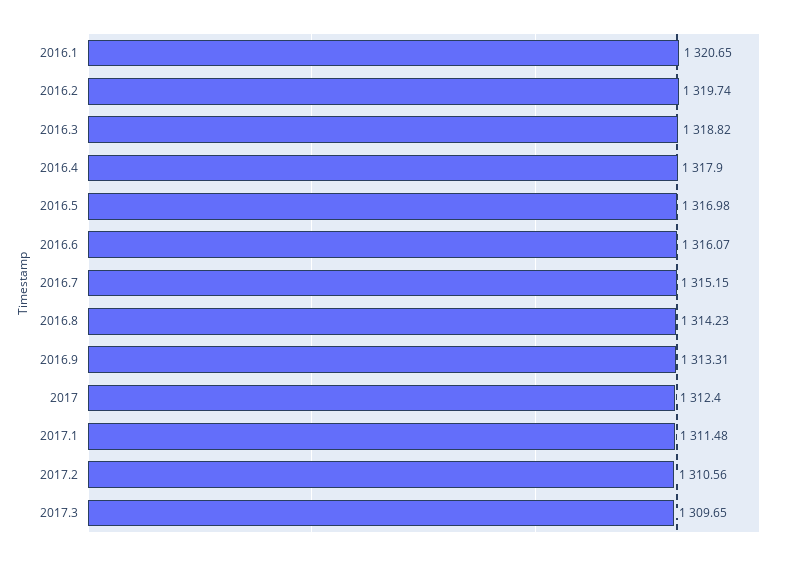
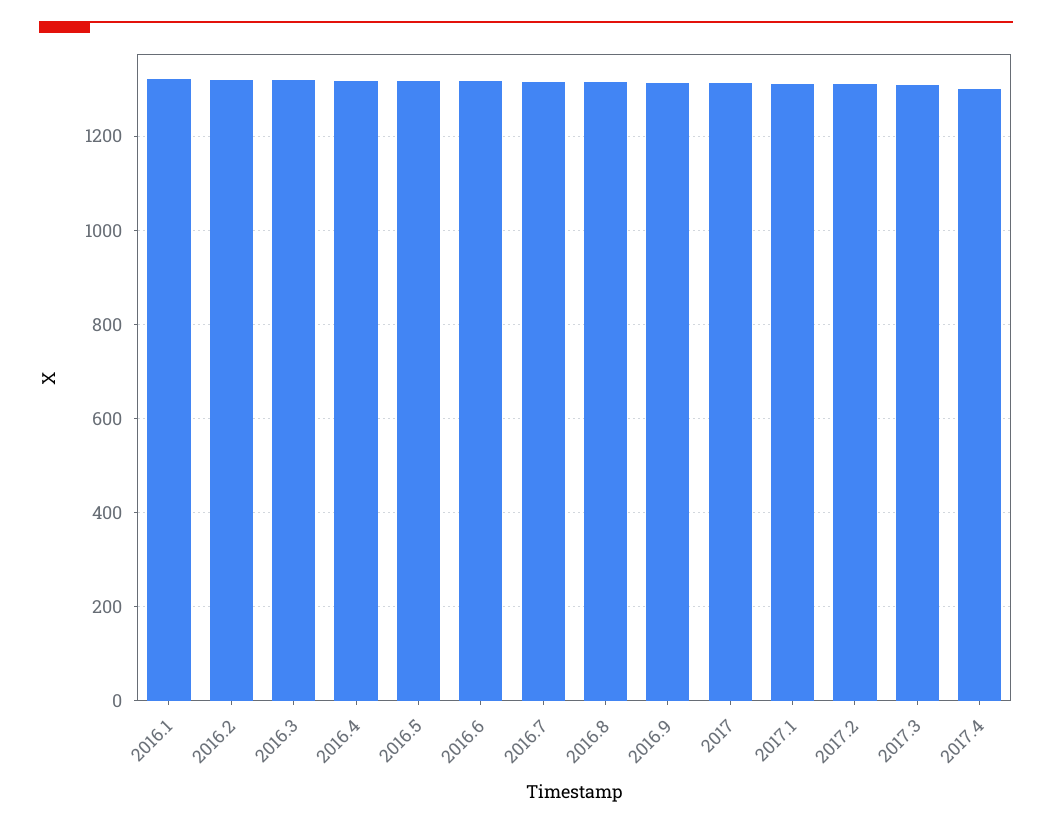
2017.4: none -> 1300

